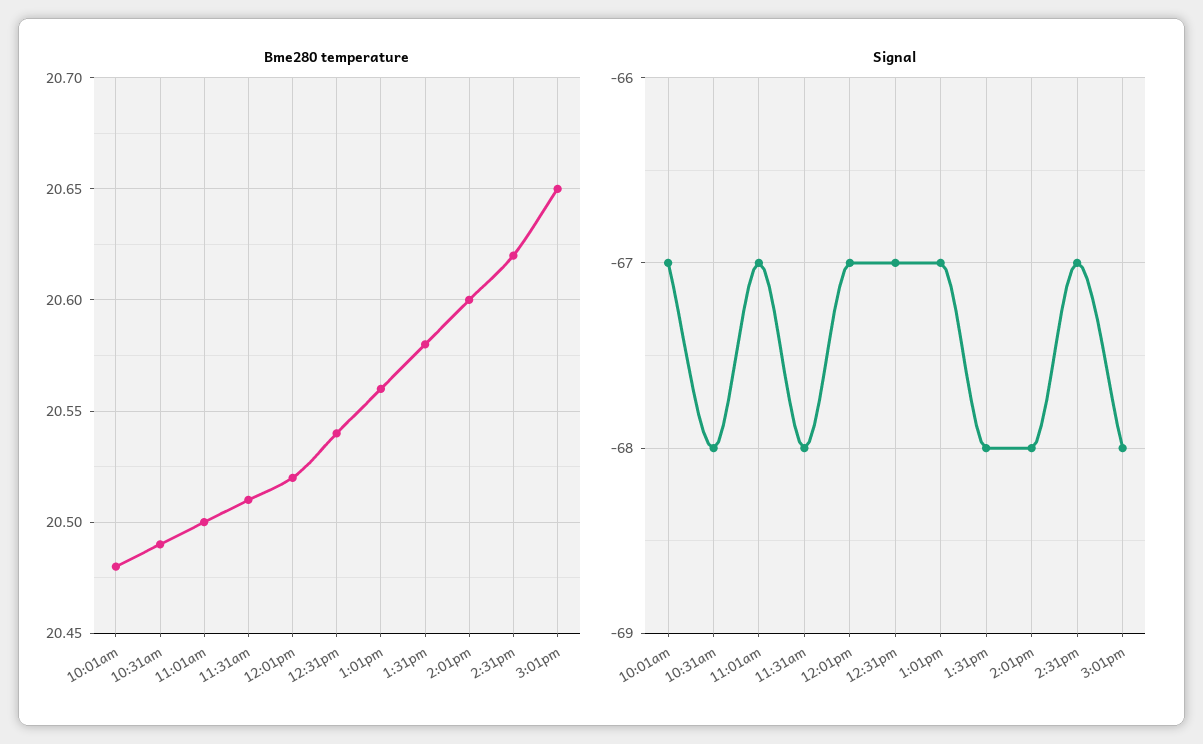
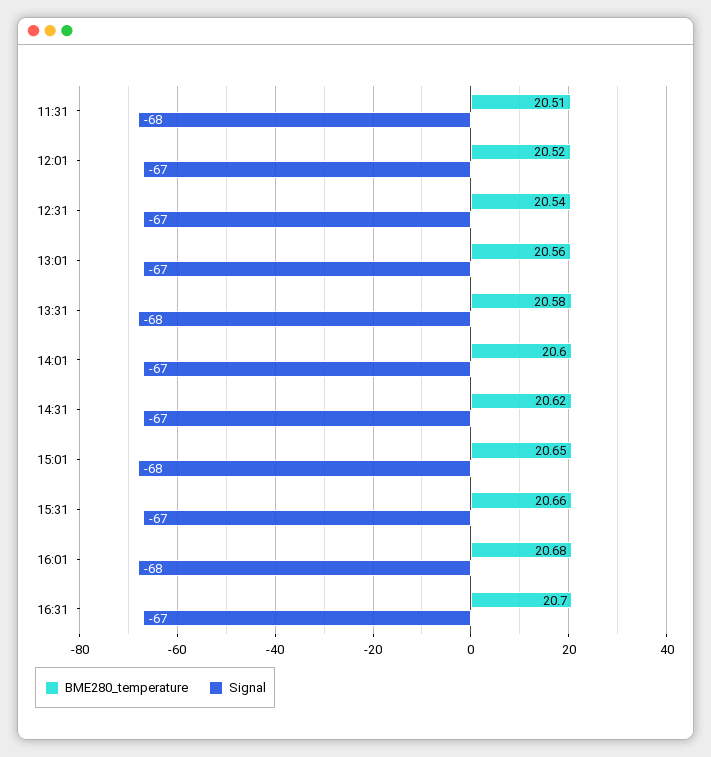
Bme280 temperature, 10:01am: 20.48 -> none
Bme280 temperature, 10:31am: 20.49 -> none
Bme280 temperature, 11:01am: 20.5 -> none
Signal, 10:01am: -67 -> none
Signal, 10:31am: -68 -> none
Signal, 11:01am: -67 -> none
Signal, 2:01pm: -68 -> -67
Bme280 temperature, 15:31: none -> 20.66
Signal, 15:31: none -> -67
Bme280 temperature, 16:01: none -> 20.68
Signal, 16:01: none -> -68
Bme280 temperature, 16:31: none -> 20.7
Signal, 16:31: none -> -67

